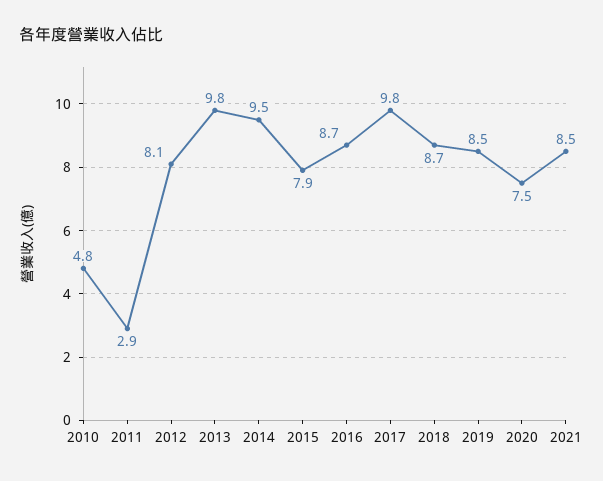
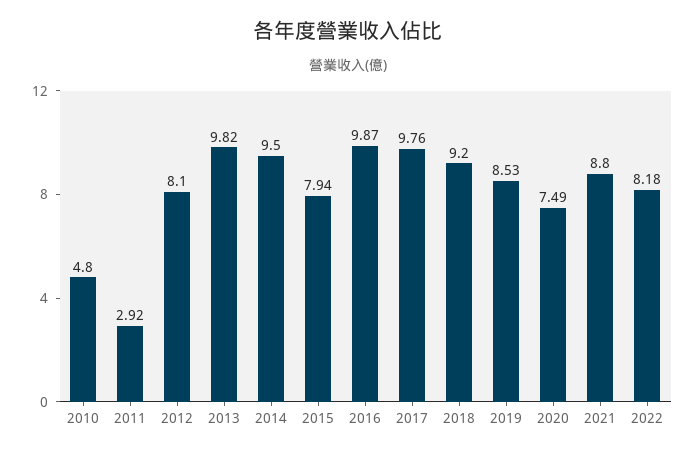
2016: 8.7 -> 9.87
2018: 8.7 -> 9.2
2021: 8.5 -> 8.8
2022: none -> 8.18

